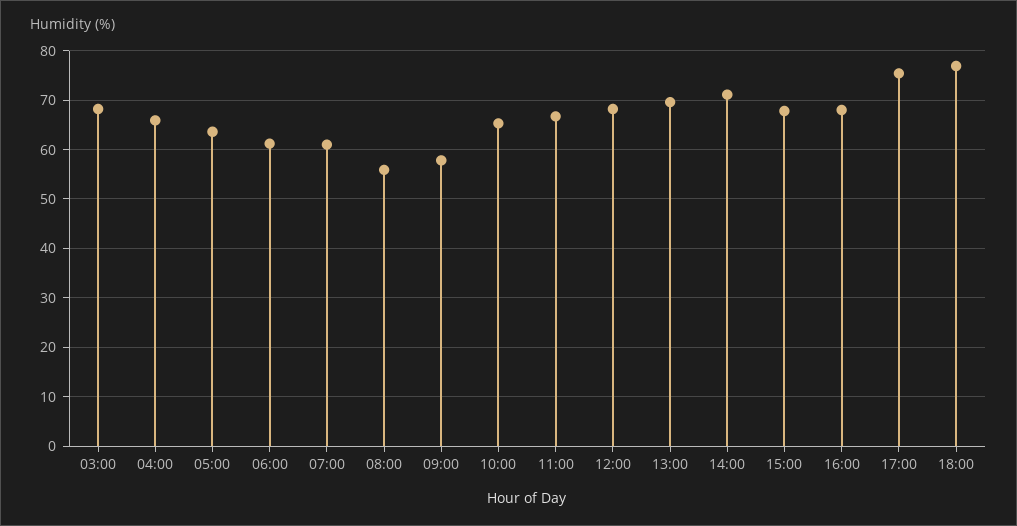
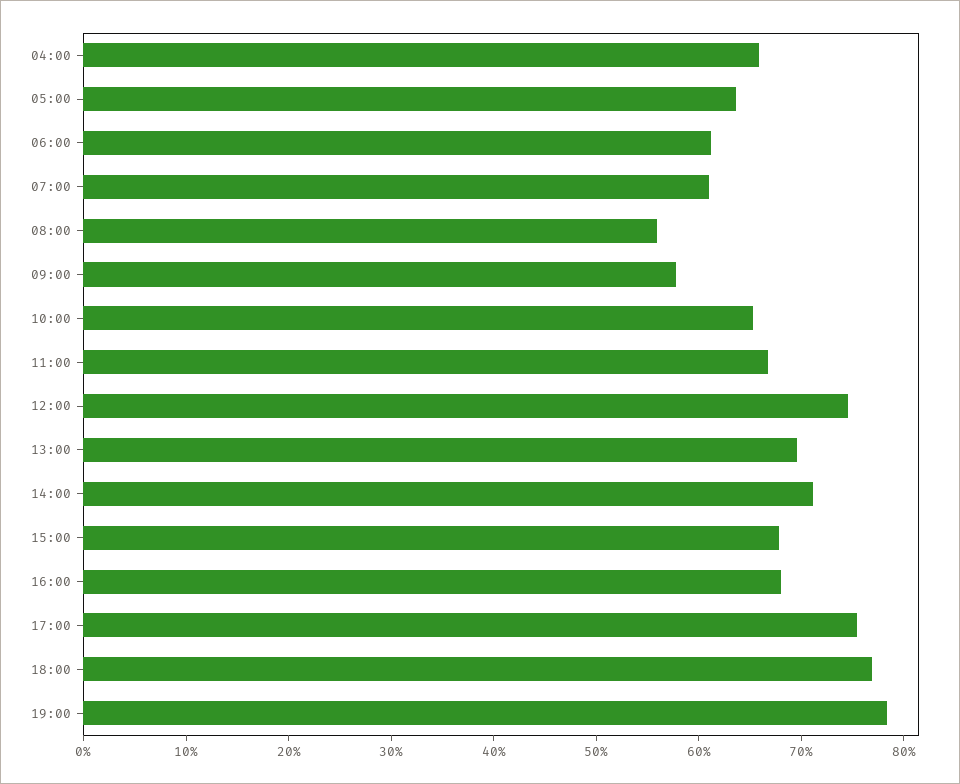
03:00: 68 -> none
12:00: 68 -> 74
19:00: none -> 78

